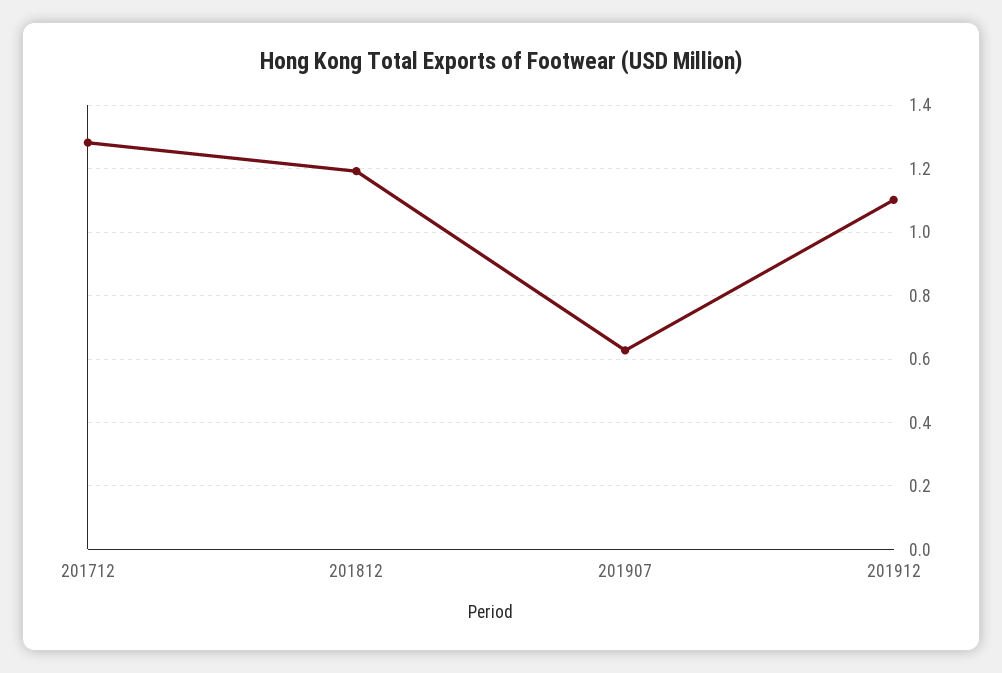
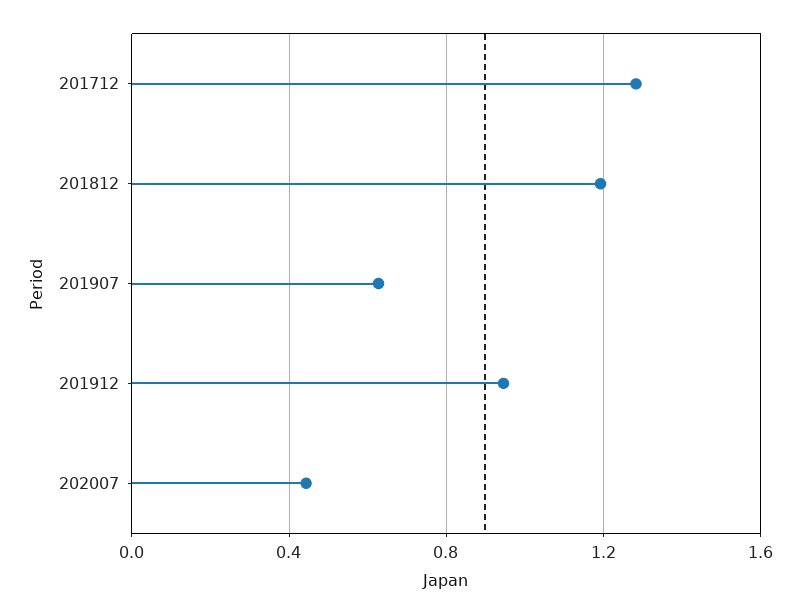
201912: 1.1 -> 0.95
202007: none -> 0.45

